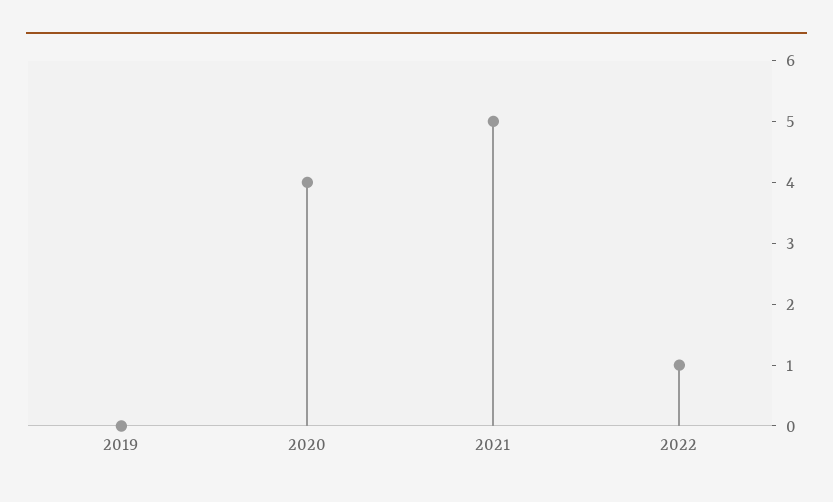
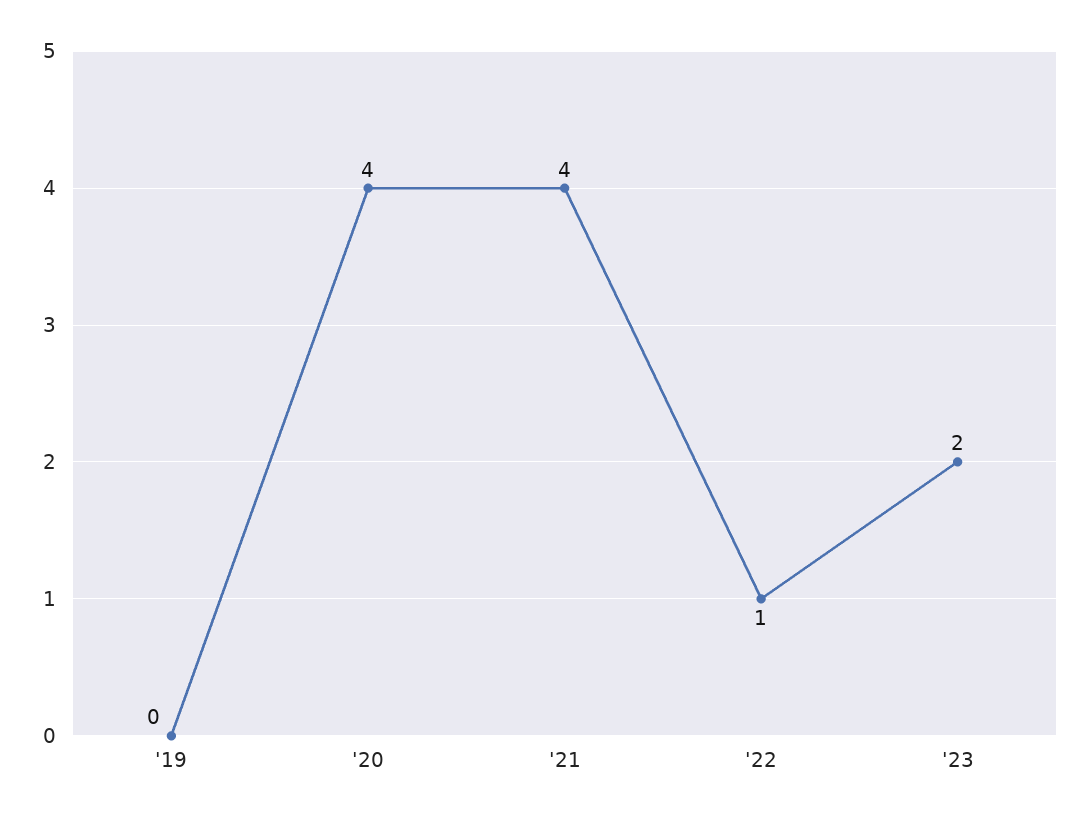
2021: 5 -> 4
'23: none -> 2

